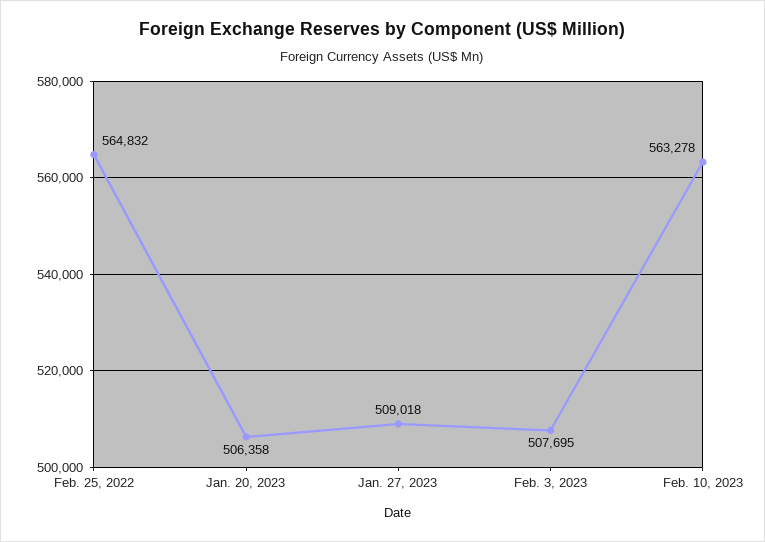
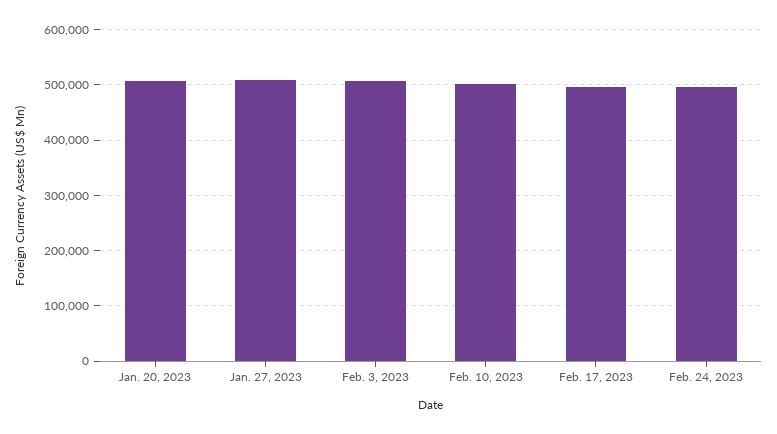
Feb. 25, 2022: 564832 -> none
Feb. 10, 2023: 563278 -> 500000
Feb. 17, 2023: none -> 500000
Feb. 24, 2023: none -> 500000

